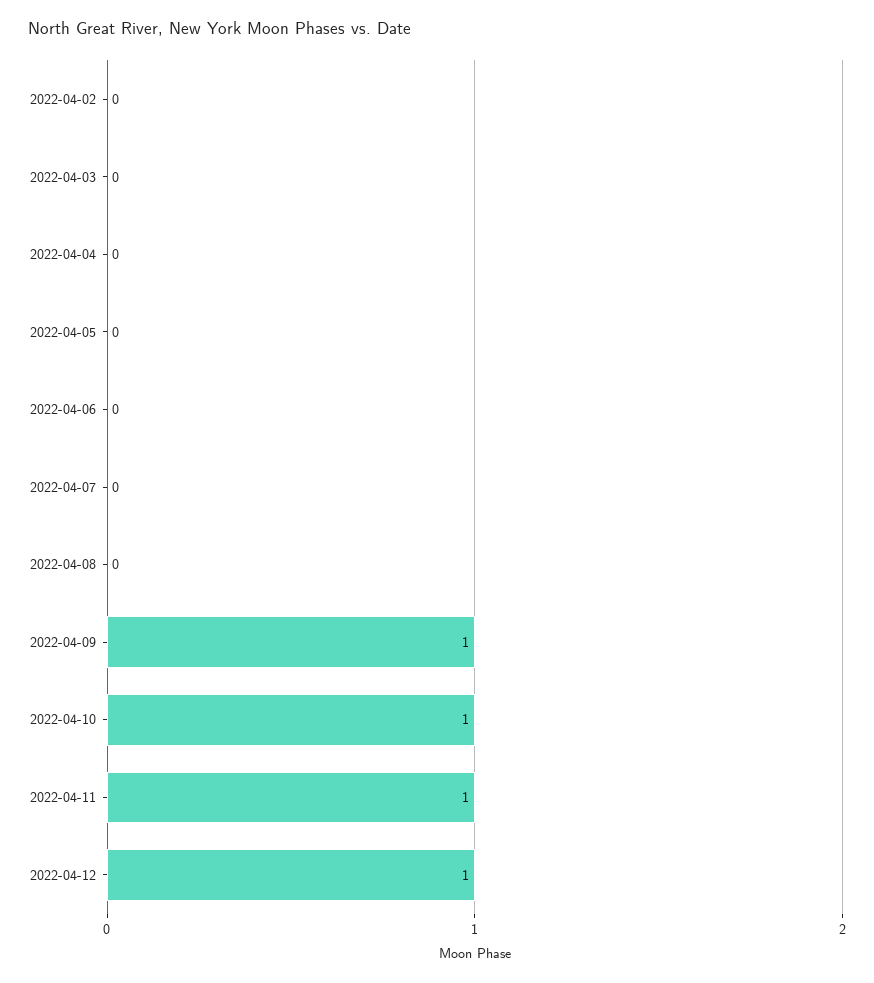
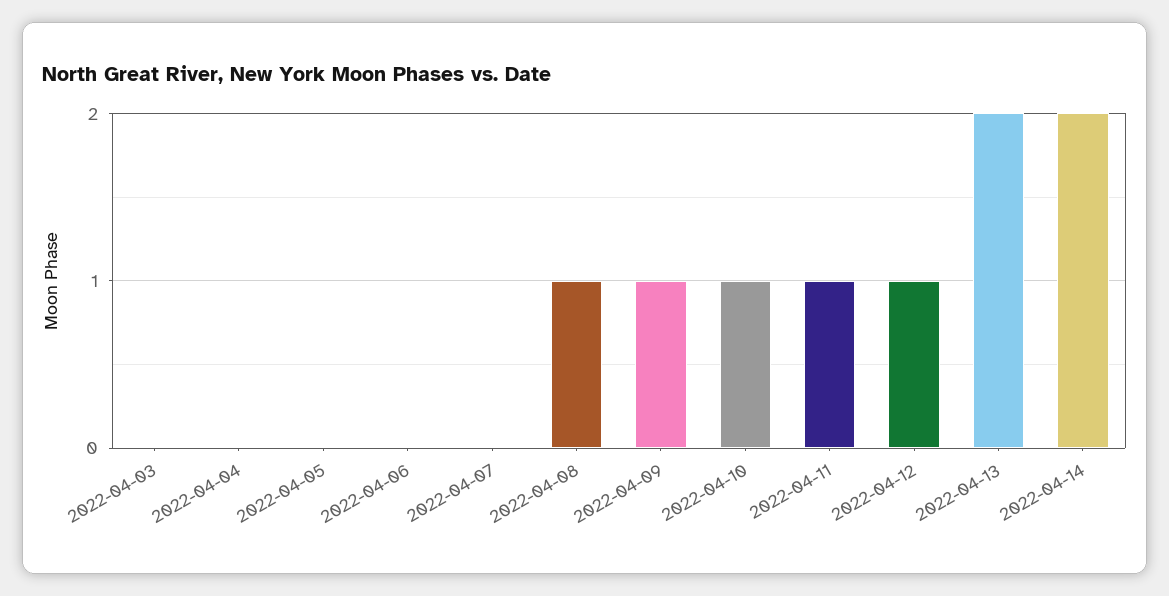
2022-04-02: 0 -> none
2022-04-08: 0 -> 1
2022-04-13: none -> 2
2022-04-14: none -> 2

